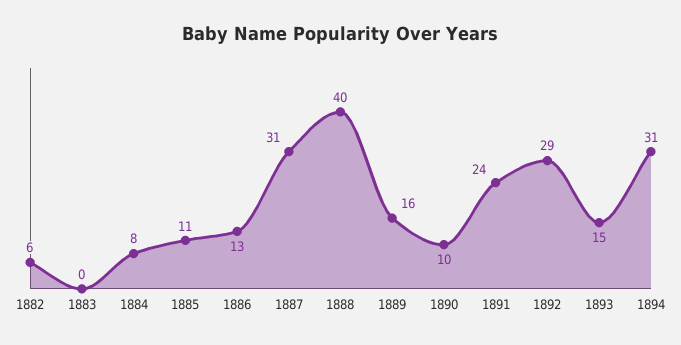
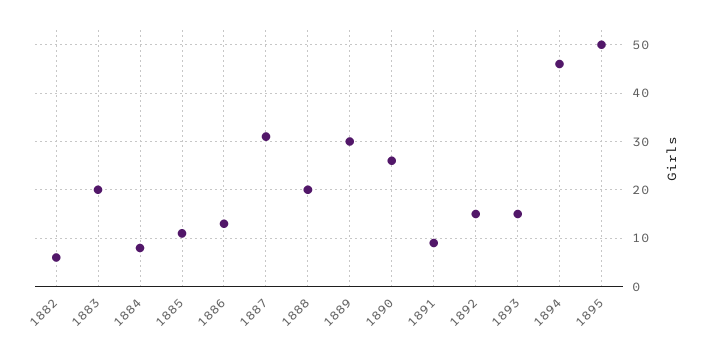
1883: 0 -> 20
1888: 40 -> 20
1889: 16 -> 30
1890: 10 -> 25
1891: 24 -> 10
1892: 29 -> 15
1894: 31 -> 45
1895: none -> 50

